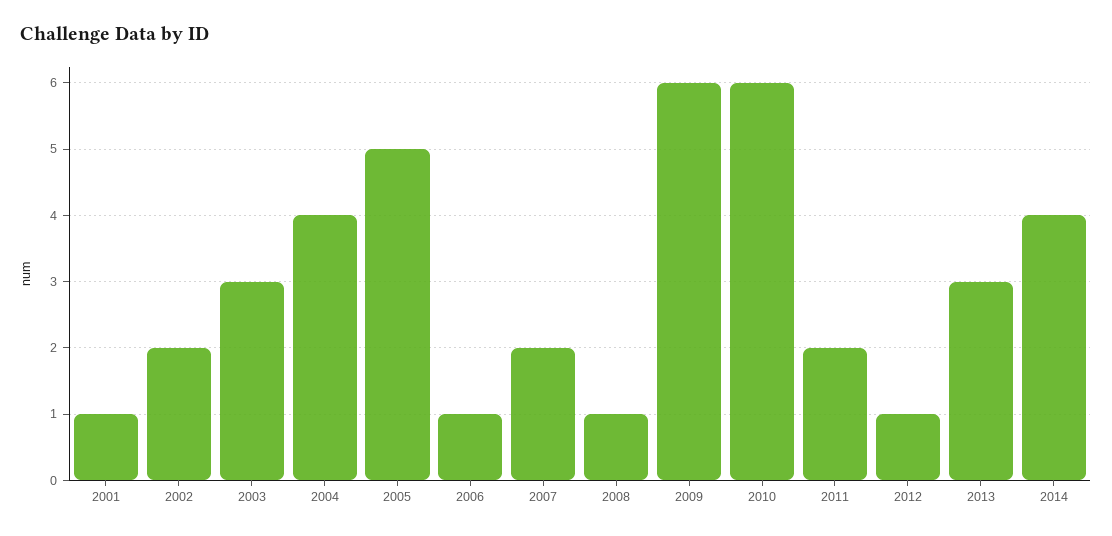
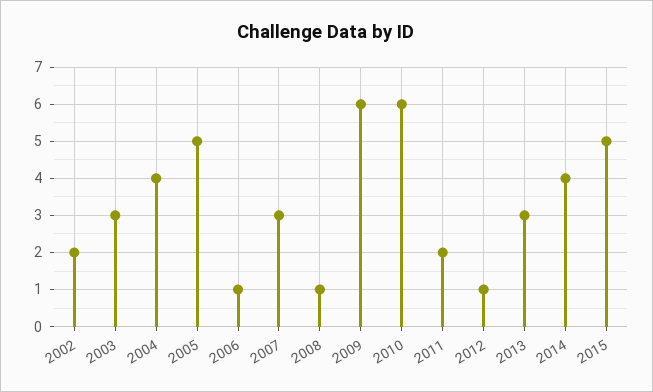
2001: 1 -> none
2007: 2 -> 3
2015: none -> 5

